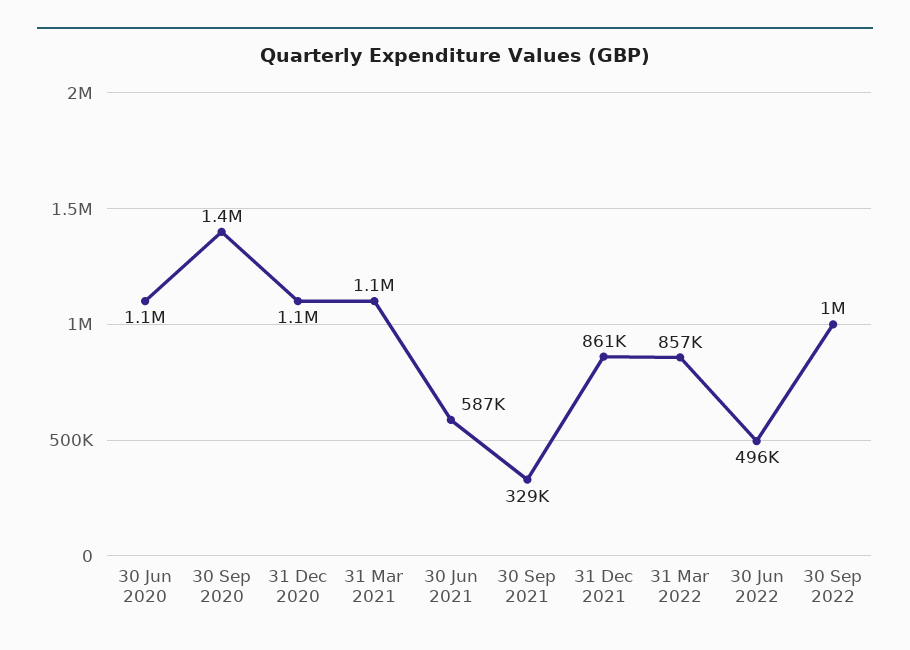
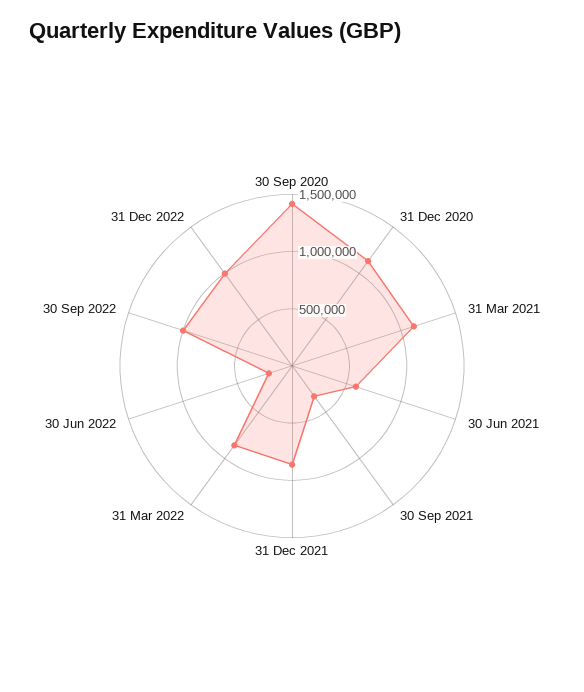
30 Jun 2020: 1100000 -> none
30 Jun 2022: 496000 -> 200000
31 Dec 2022: none -> 1000000

